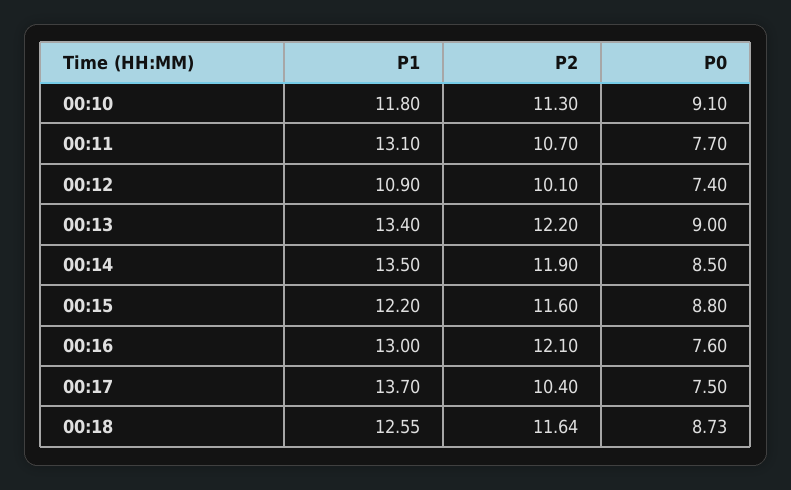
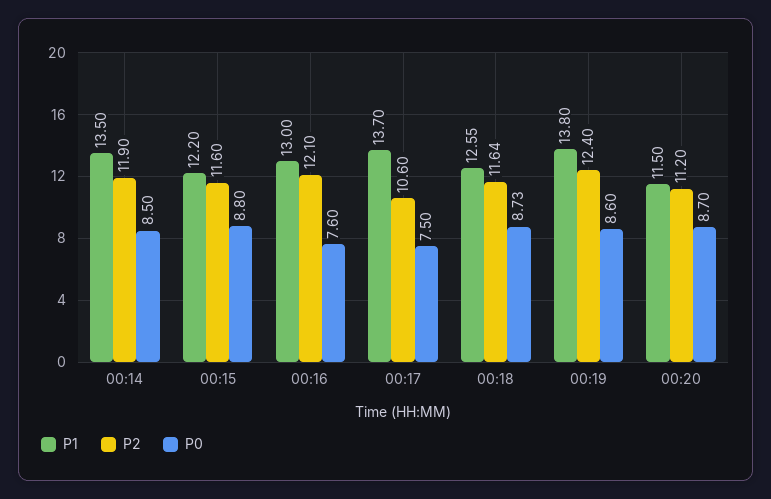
P1, 00:10: 11.8 -> none
P2, 00:10: 11.3 -> none
P0, 00:10: 9.1 -> none
P1, 00:11: 13.1 -> none
P2, 00:11: 10.7 -> none
P0, 00:11: 7.7 -> none
P1, 00:12: 10.9 -> none
P2, 00:12: 10.1 -> none
P0, 00:12: 7.4 -> none
P1, 00:13: 13.4 -> none
P2, 00:13: 12.2 -> none
P0, 00:13: 9 -> none
P2, 00:17: 10.4 -> 10.6
P1, 00:19: none -> 13.8
P2, 00:19: none -> 12.4
P0, 00:19: none -> 8.6
P1, 00:20: none -> 11.5
P2, 00:20: none -> 11.2
P0, 00:20: none -> 8.7

